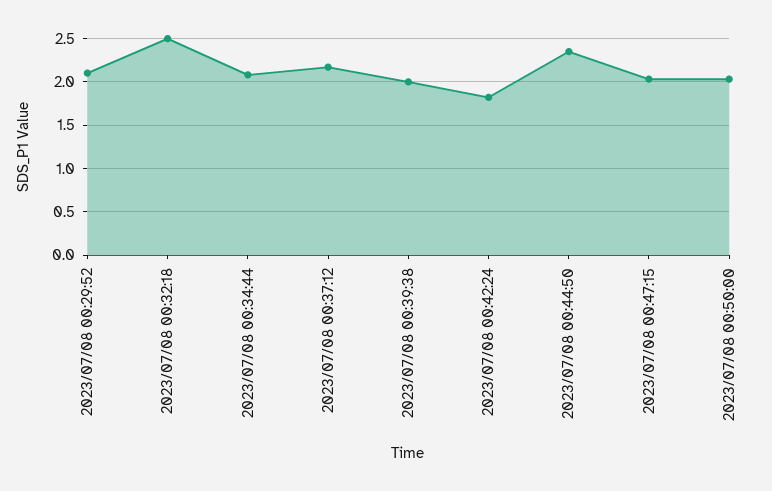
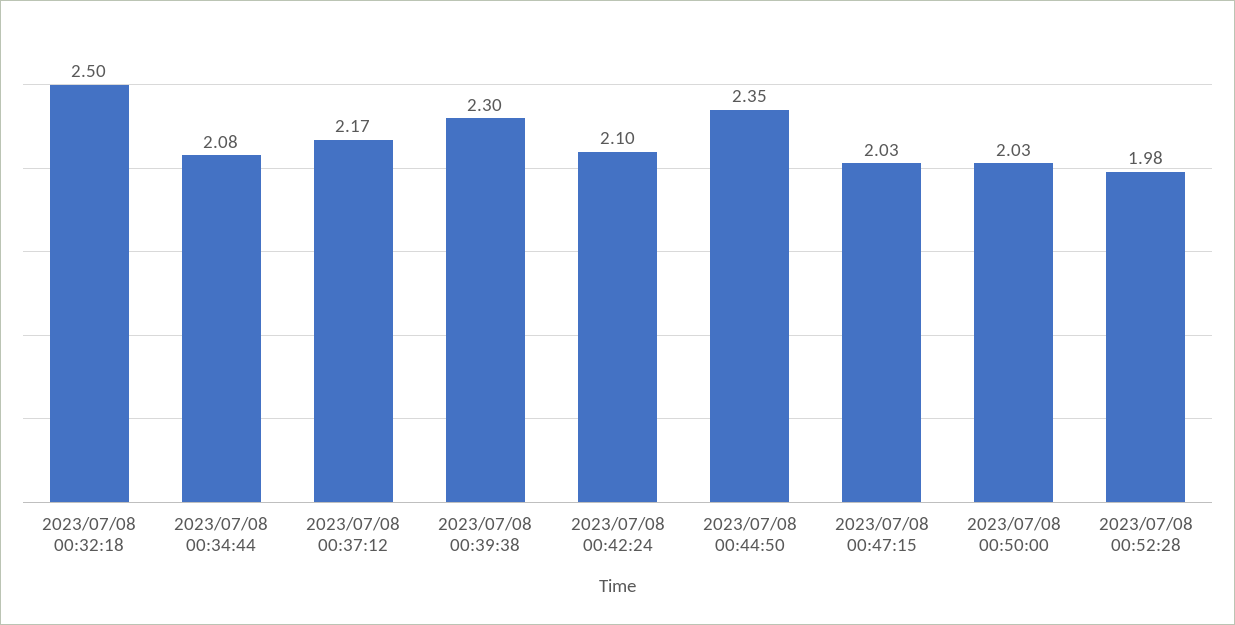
2023/07/08 00:29:52: 2.1 -> none
2023/07/08 00:39:38: 2 -> 2.3
2023/07/08 00:42:24: 1.8 -> 2.1
2023/07/08 00:52:28: none -> 1.98

